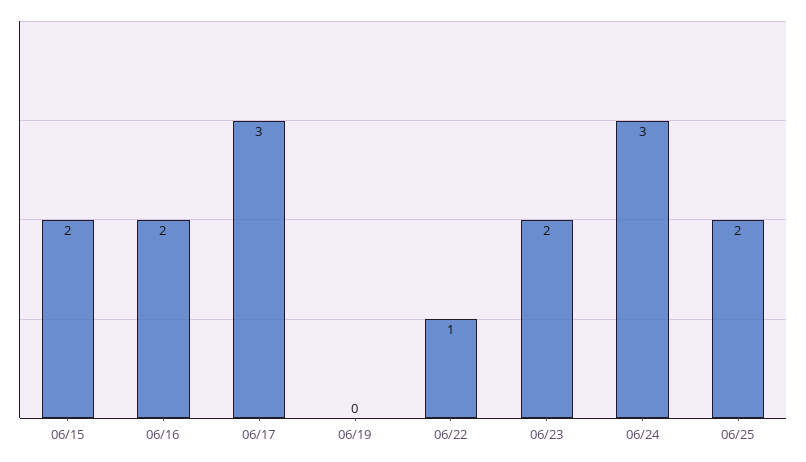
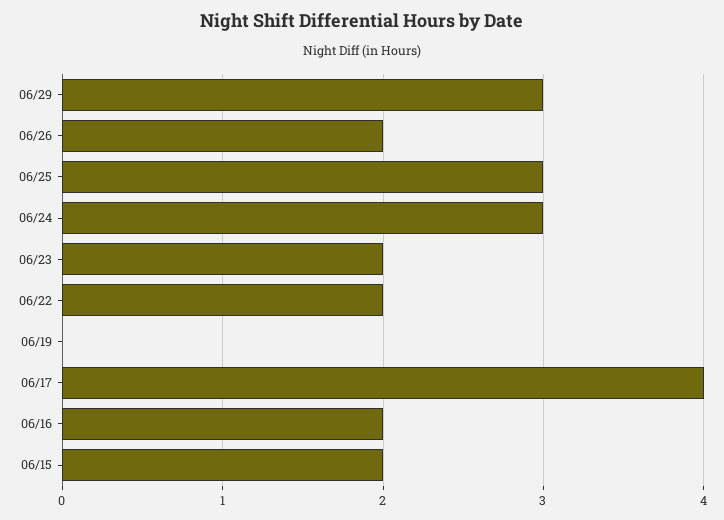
06/17: 3 -> 4
06/22: 1 -> 2
06/25: 2 -> 3
06/29: none -> 3
06/26: none -> 2

